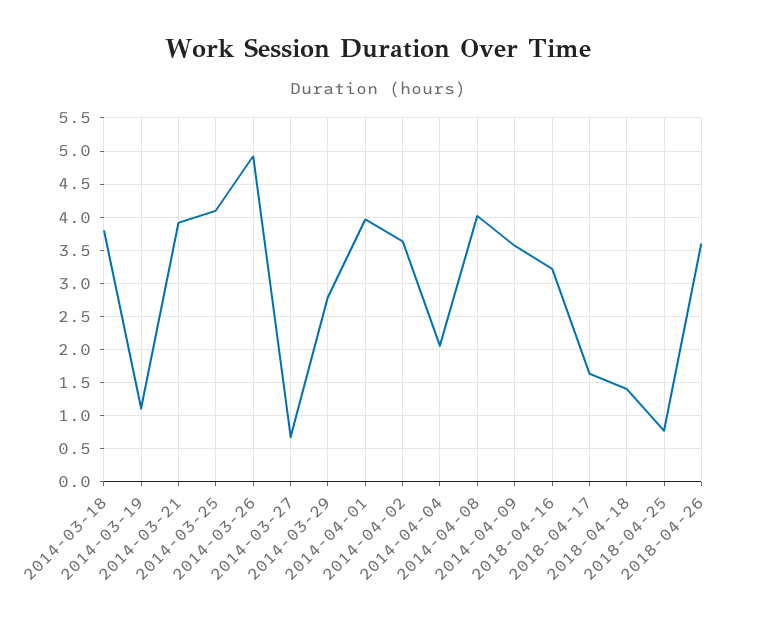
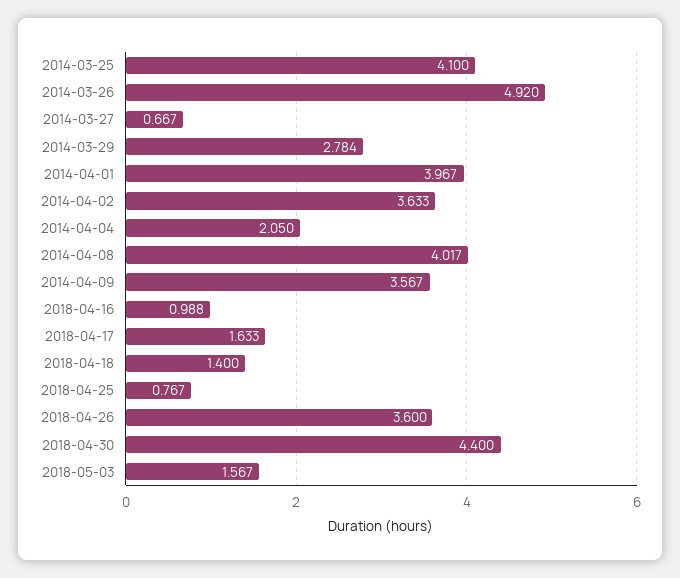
2014-03-18: 3.8 -> none
2014-03-19: 1.1 -> none
2014-03-21: 3.9 -> none
2018-04-16: 3.2 -> 0.988
2018-04-30: none -> 4.4
2018-05-03: none -> 1.567

